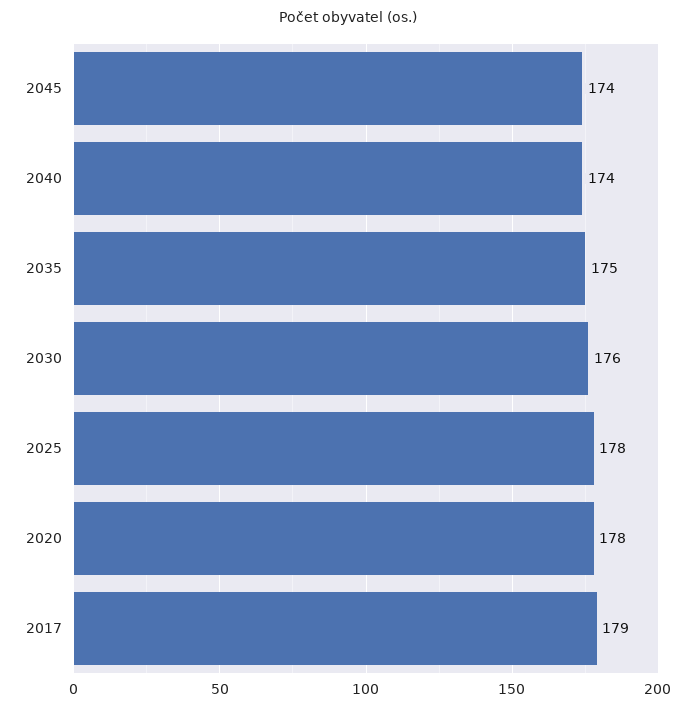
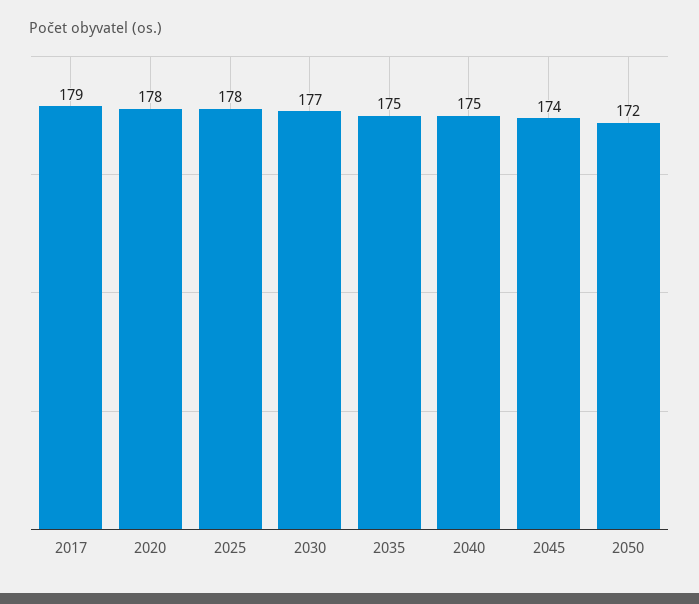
2040: 174 -> 175
2030: 176 -> 177
2050: none -> 172

